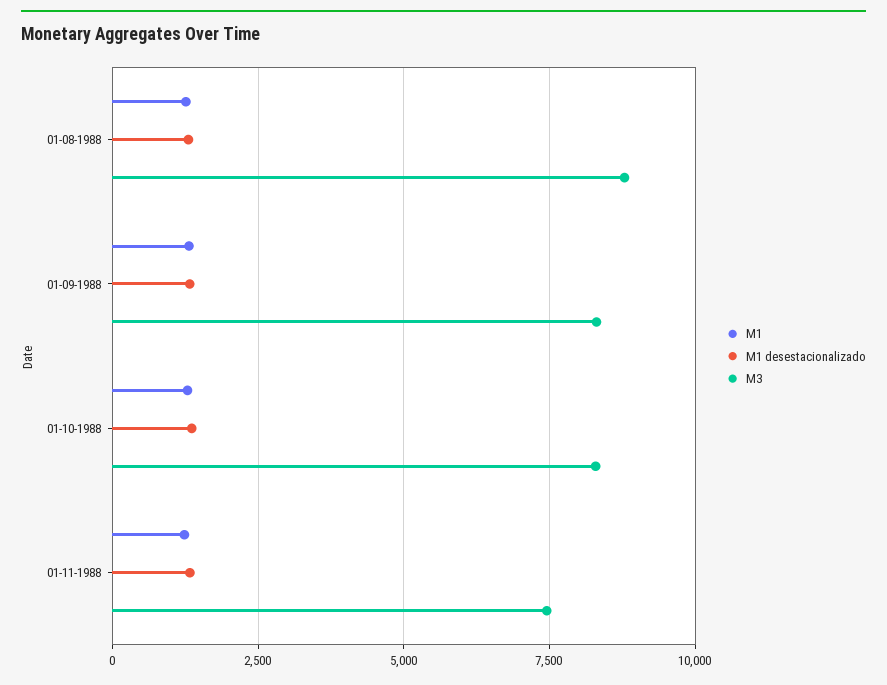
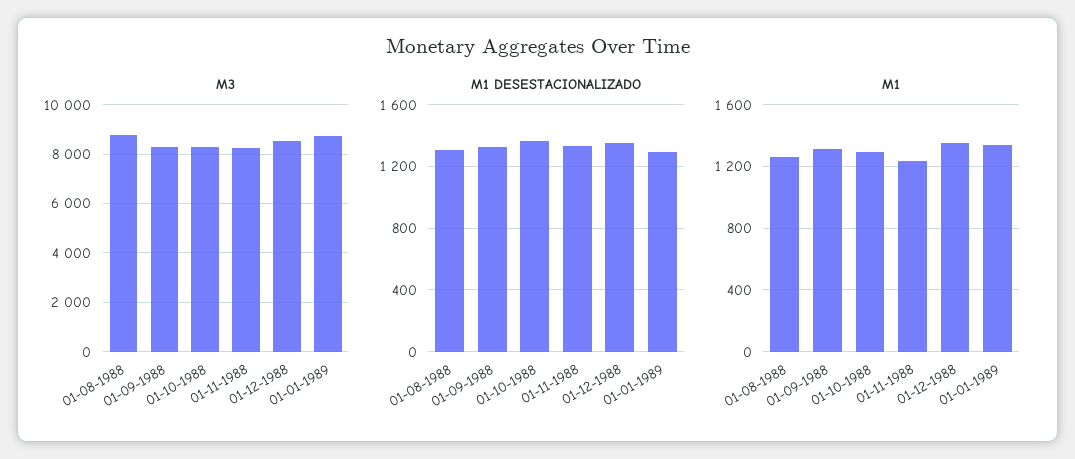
M3, 01-11-1988: 7500 -> 8250
M3, 01-12-1988: none -> 8500
M3, 01-01-1989: none -> 8750
M1 desestacionalizado, 01-12-1988: none -> 1350
M1 desestacionalizado, 01-01-1989: none -> 1300
M1, 01-12-1988: none -> 1350
M1, 01-01-1989: none -> 1350

